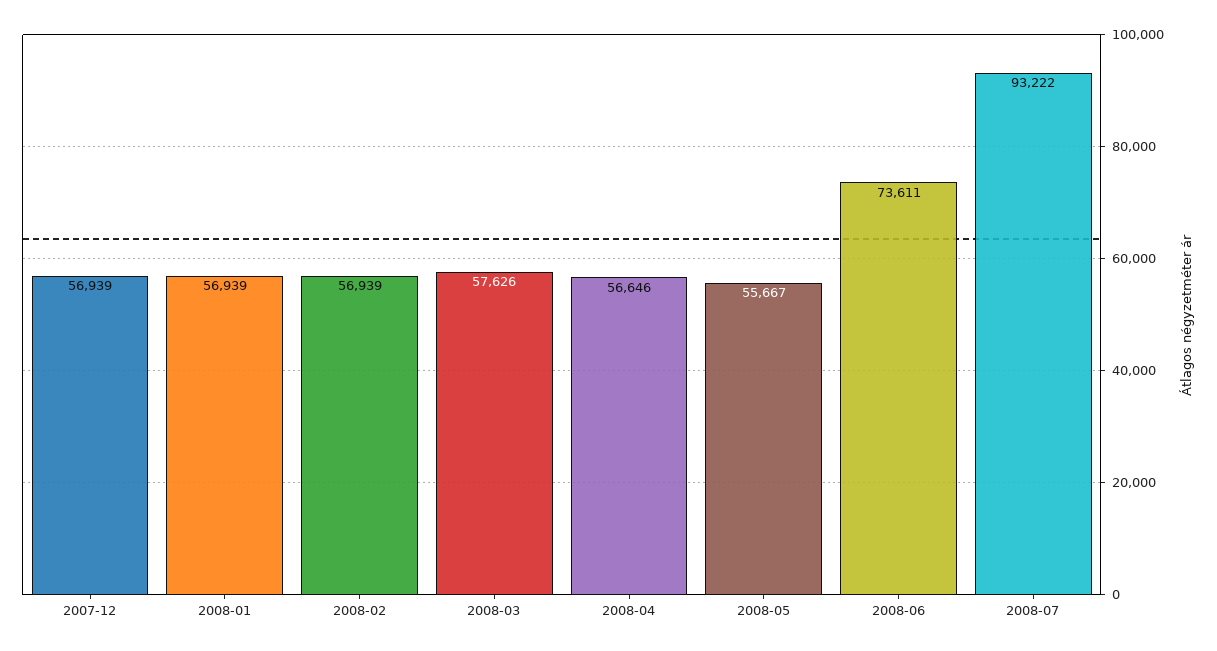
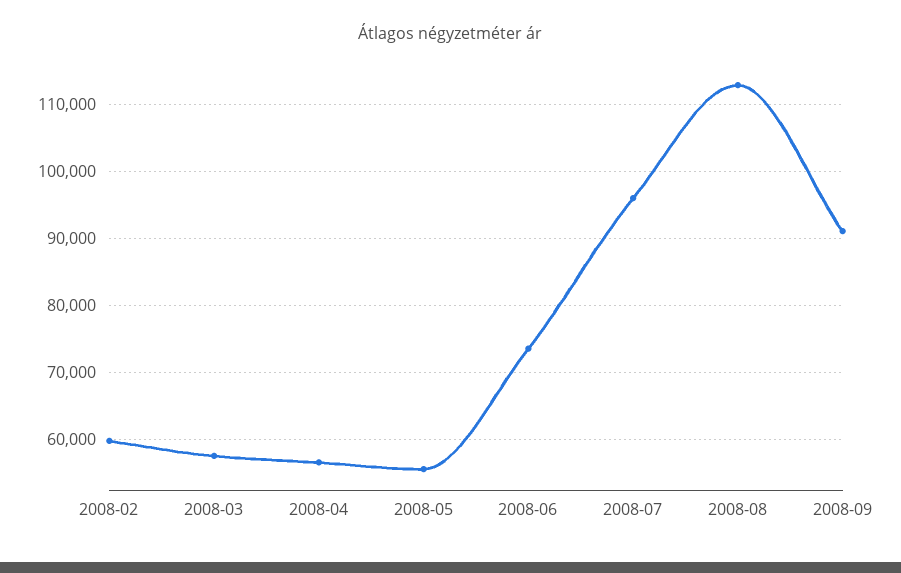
2007-12: 56939 -> none
2008-01: 56939 -> none
2008-02: 56939 -> 60000
2008-07: 93222 -> 96000
2008-08: none -> 113000
2008-09: none -> 91000

